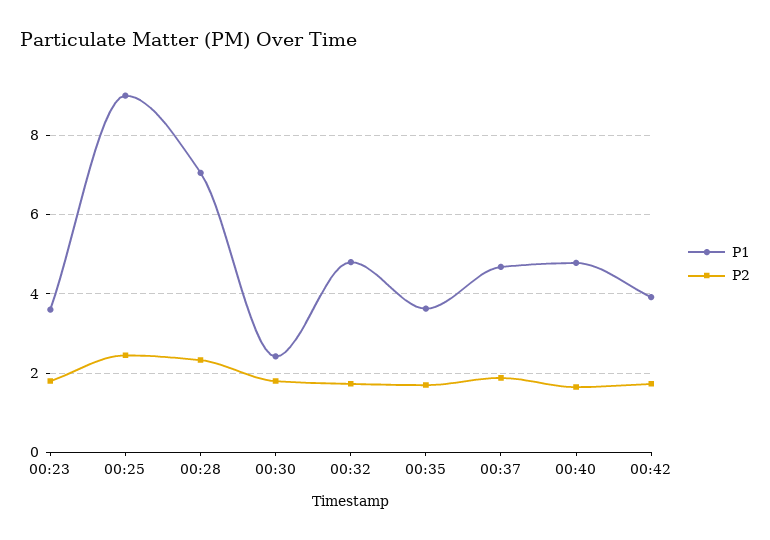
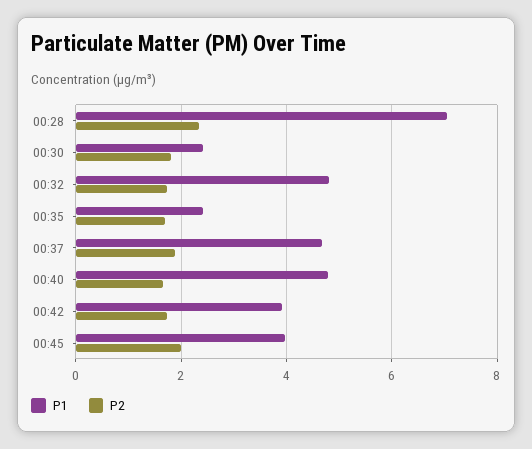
P1, 00:23: 3.6 -> none
P2, 00:23: 1.8 -> none
P1, 00:25: 9 -> none
P2, 00:25: 2.4 -> none
P1, 00:35: 3.6 -> 2.4
P1, 00:45: none -> 4
P2, 00:45: none -> 2

